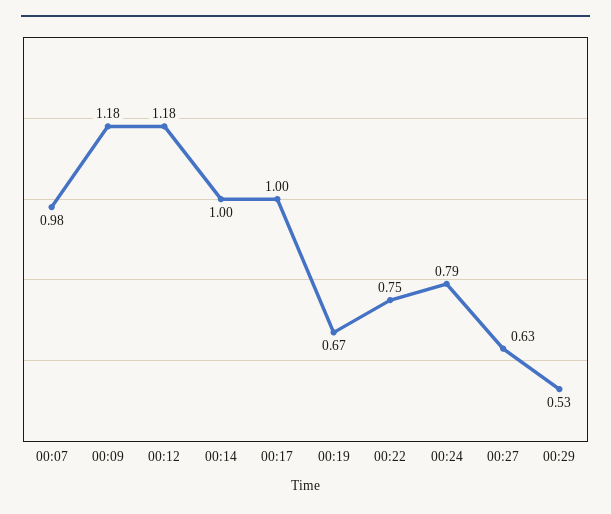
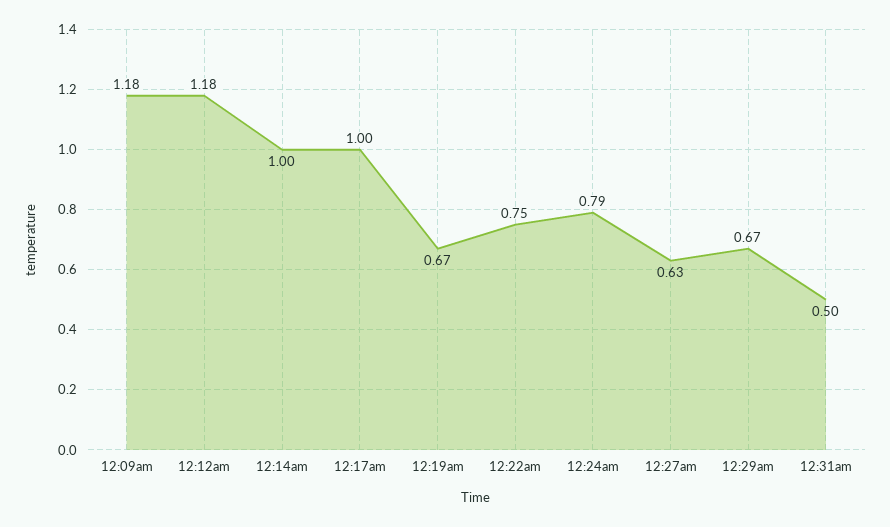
00:07: 0.98 -> none
00:29: 0.53 -> 0.67
12:31am: none -> 0.5

